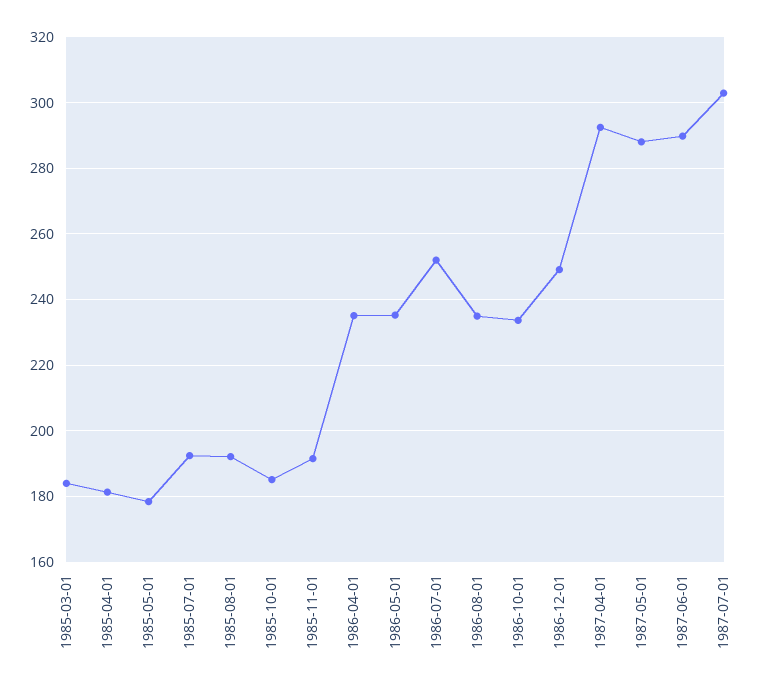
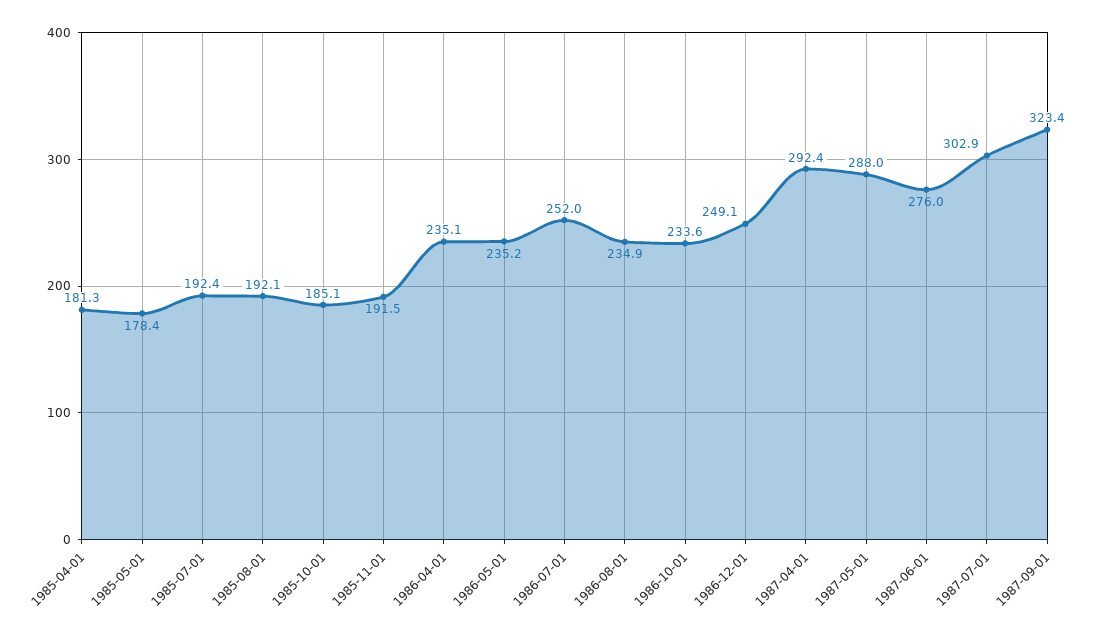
1985-03-01: 184 -> none
1987-06-01: 290 -> 276
1987-09-01: none -> 323.4

